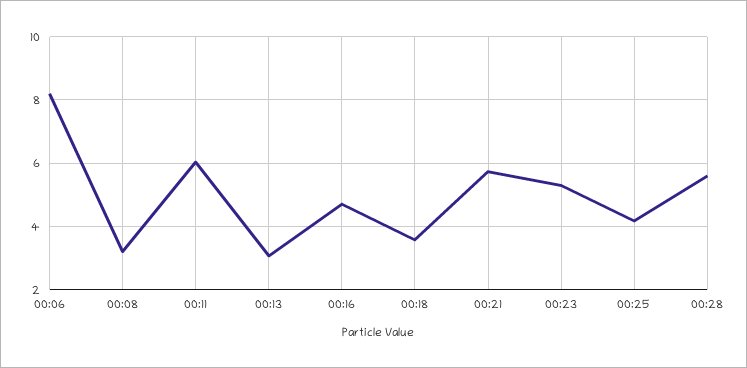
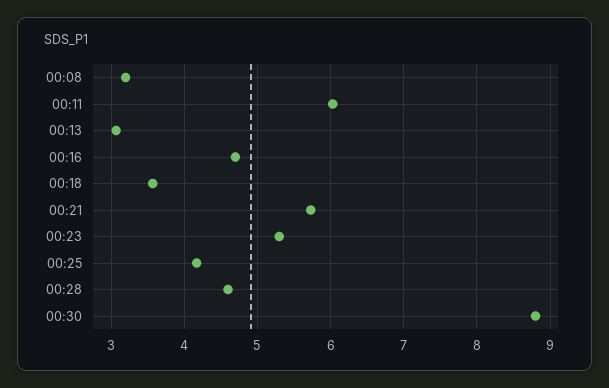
00:06: 8.2 -> none
00:28: 5.6 -> 4.6
00:30: none -> 8.8

